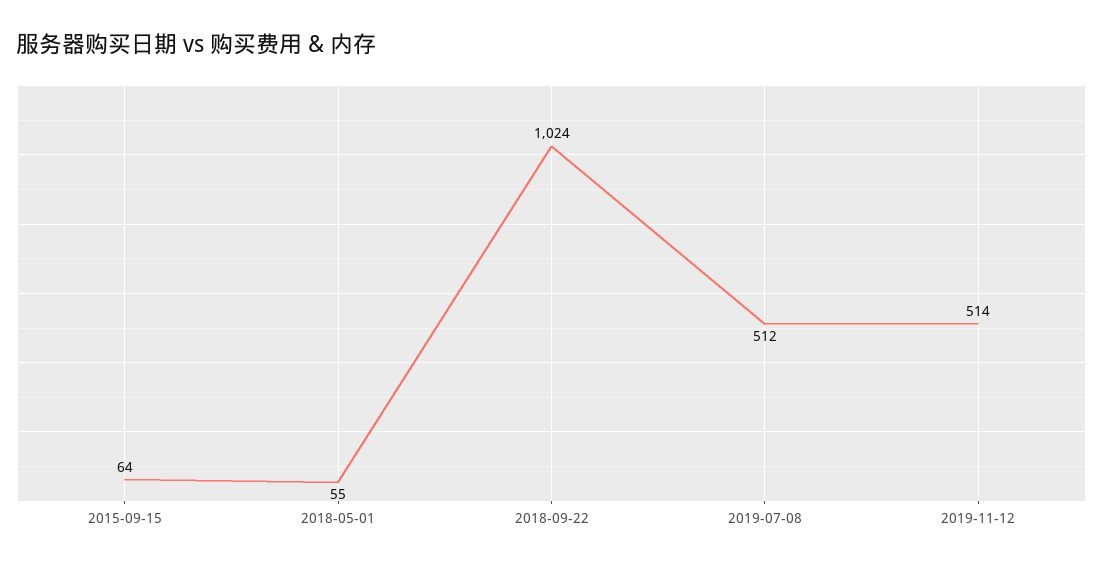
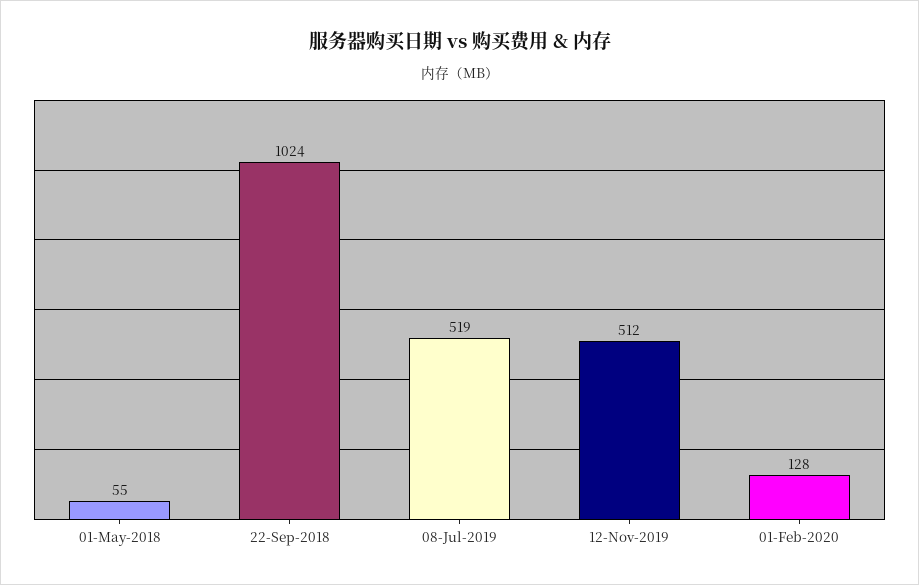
2015-09-15: 64 -> none
2019-07-08: 512 -> 519
2019-11-12: 514 -> 512
01-Feb-2020: none -> 128

